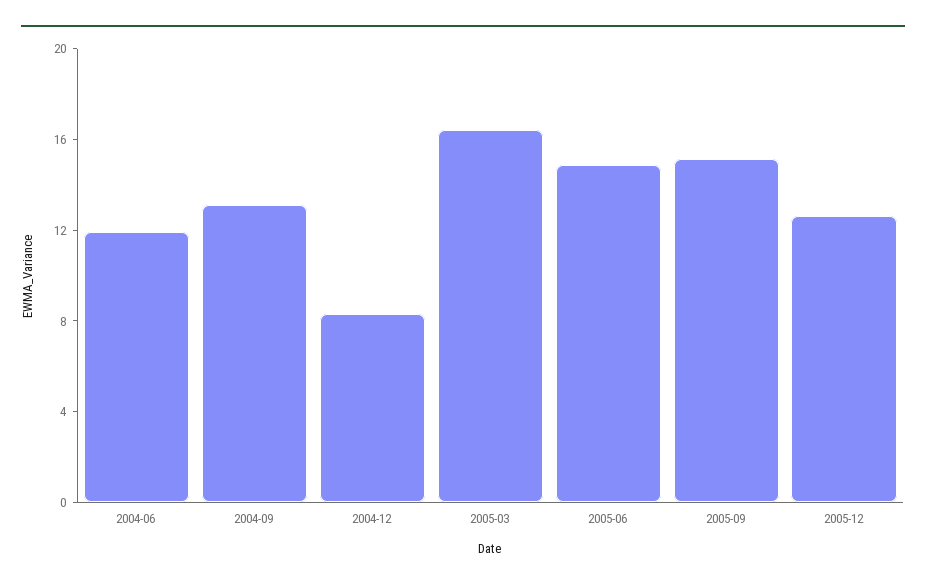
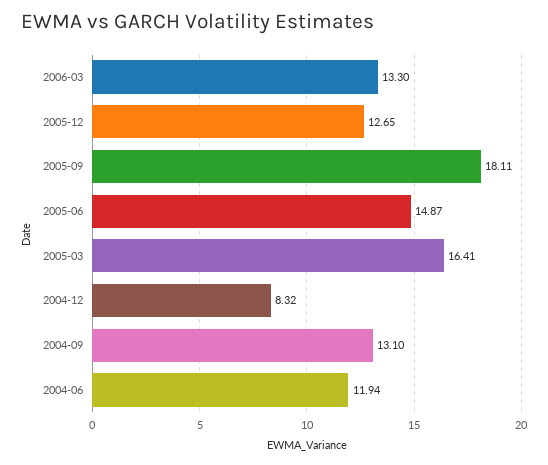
2005-09: 15 -> 18.11
2006-03: none -> 13.3

